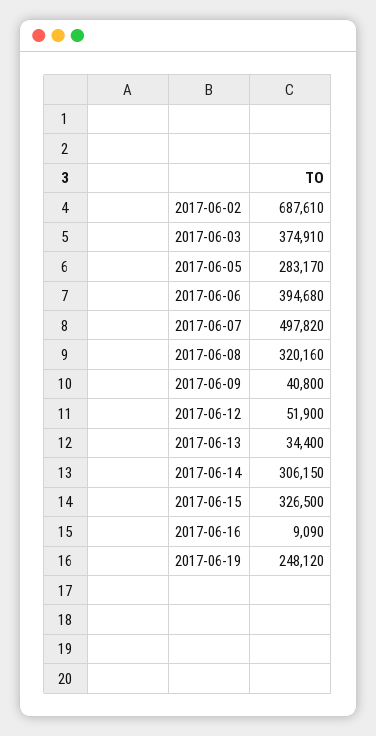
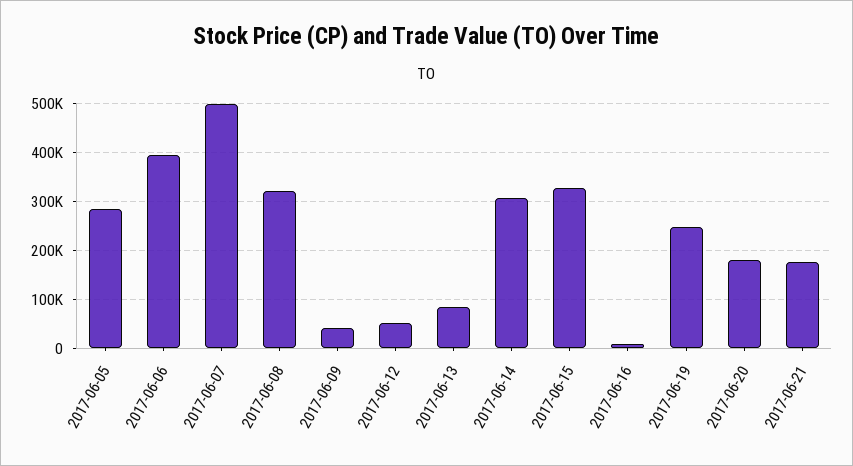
2017-06-02: 687610 -> none
2017-06-03: 374910 -> none
2017-06-13: 34400 -> 80000
2017-06-20: none -> 180000
2017-06-21: none -> 180000

